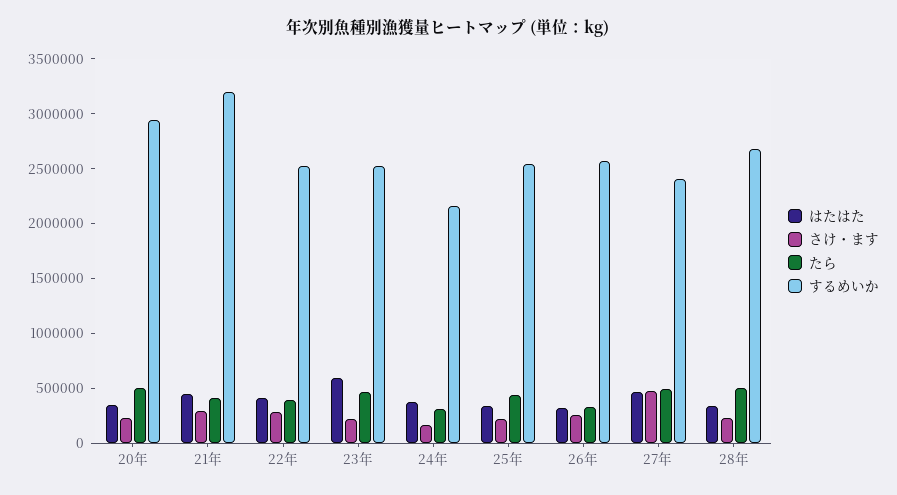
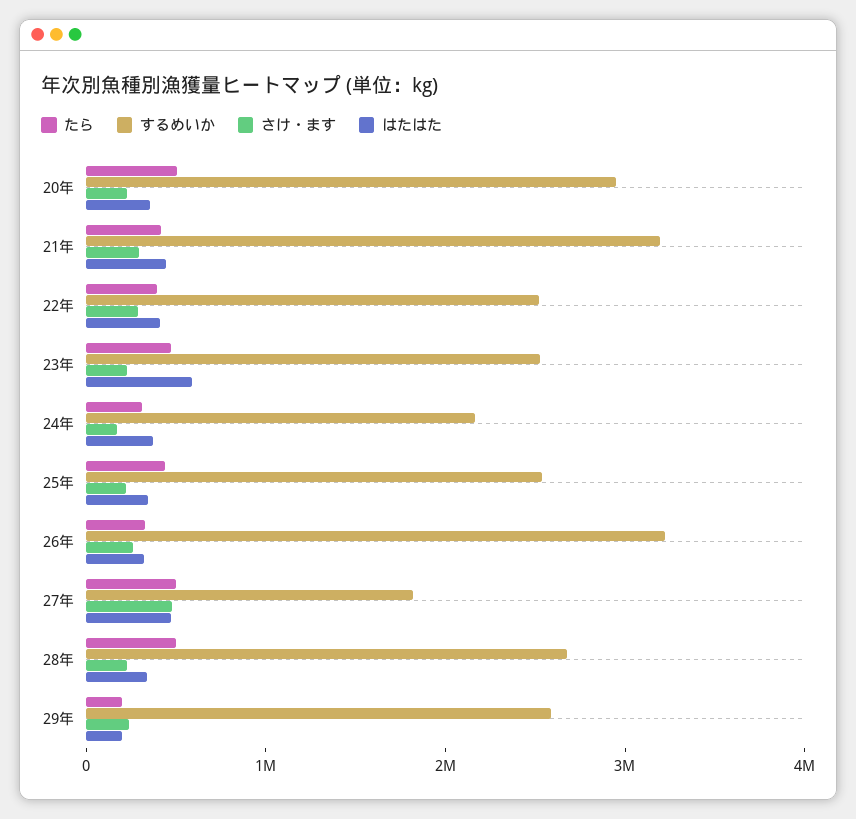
するめいか, 26年: 2600000 -> 3200000
するめいか, 27年: 2400000 -> 1800000
たら, 29年: none -> 200000
するめいか, 29年: none -> 2600000
さけ・ます, 29年: none -> 200000
はたはた, 29年: none -> 200000

